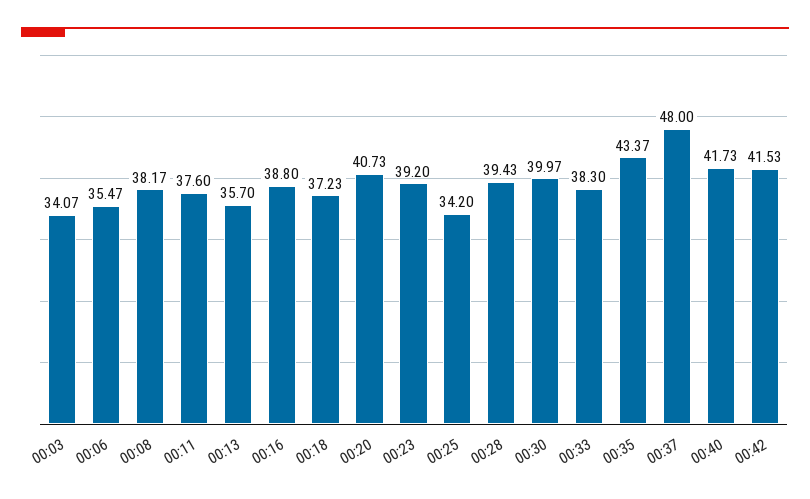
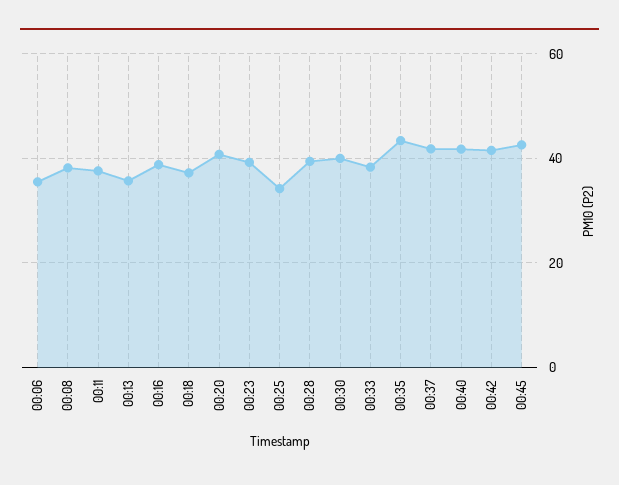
00:03: 34.07 -> none
00:37: 48 -> 42
00:45: none -> 42

